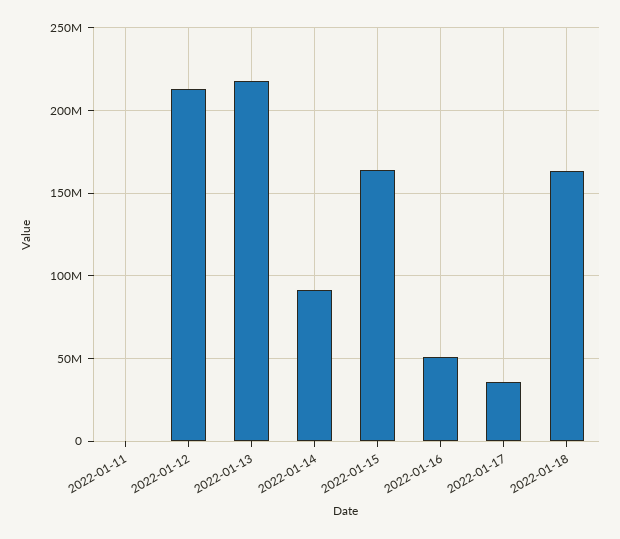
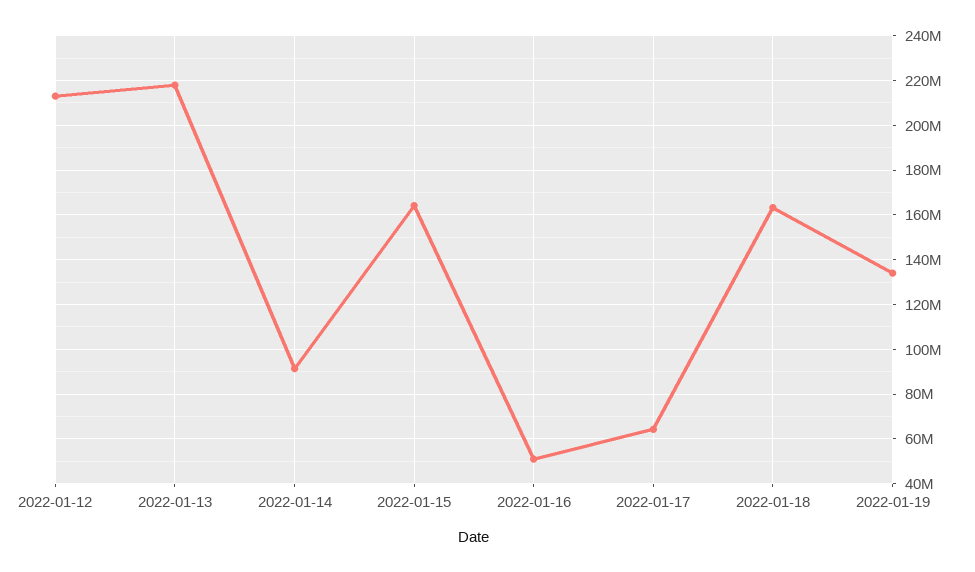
2022-01-11: 0 -> none
2022-01-17: 35000000 -> 65000000
2022-01-19: none -> 135000000

